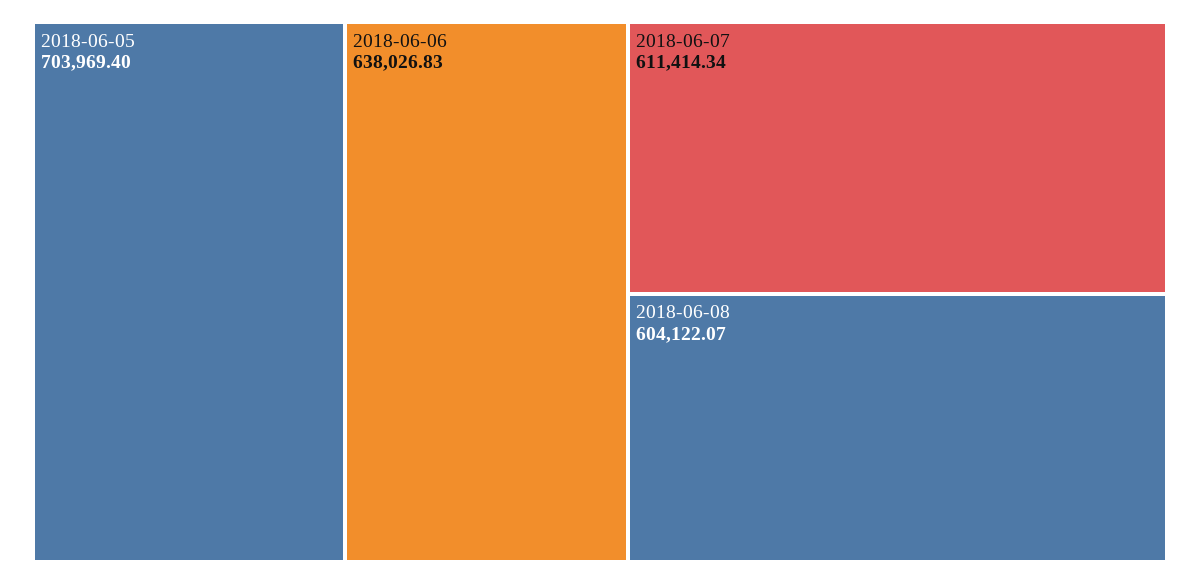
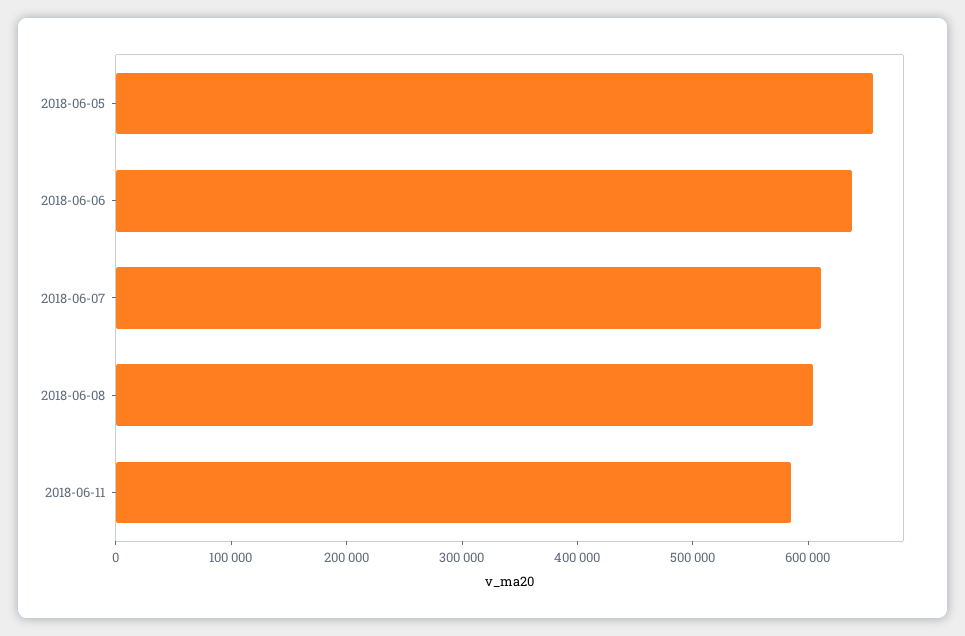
2018-06-05: 703969.4 -> 660000
2018-06-11: none -> 580000

